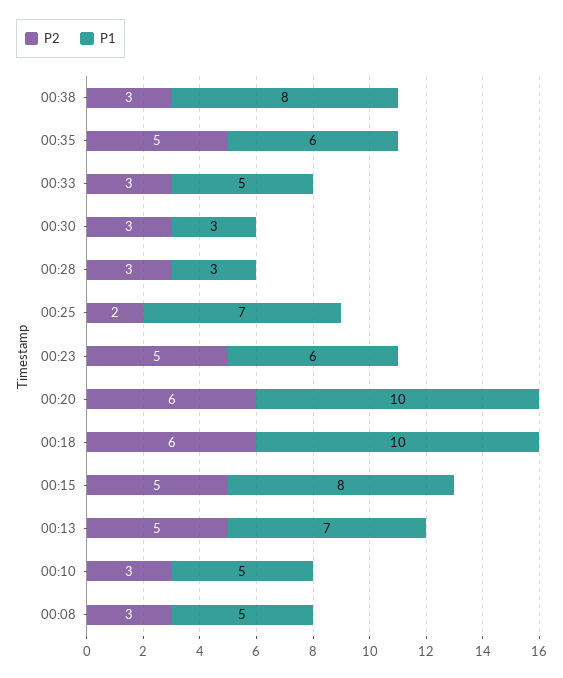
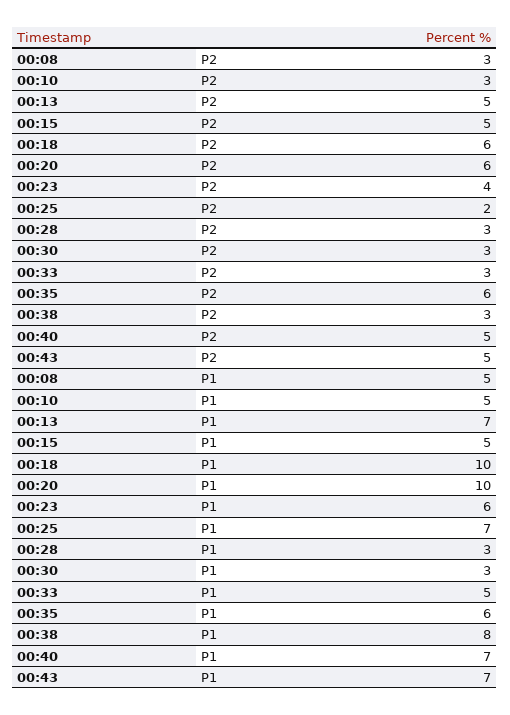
P2, 00:35: 5 -> 6
P2, 00:23: 5 -> 4
P1, 00:15: 8 -> 5
P2, 00:40: none -> 5
P2, 00:43: none -> 5
P1, 00:40: none -> 7
P1, 00:43: none -> 7

